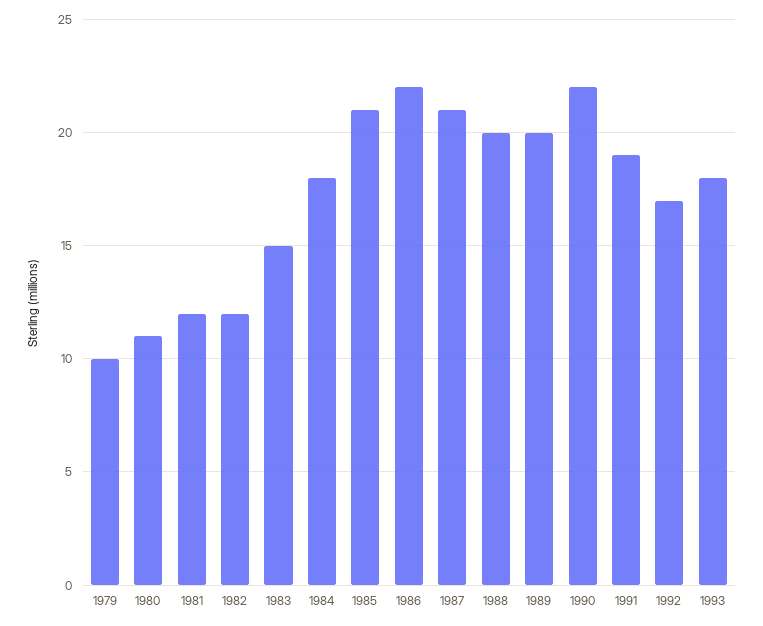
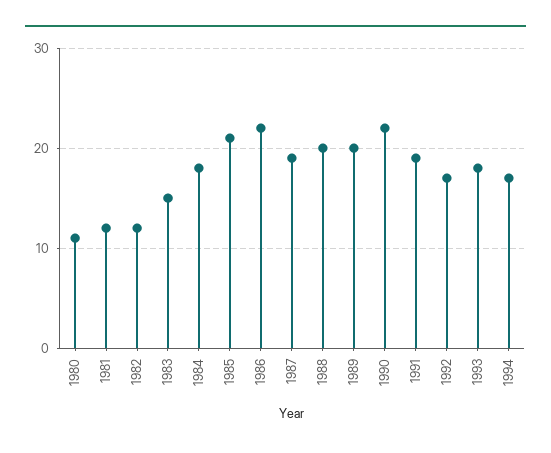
1979: 10 -> none
1987: 21 -> 19
1994: none -> 17

